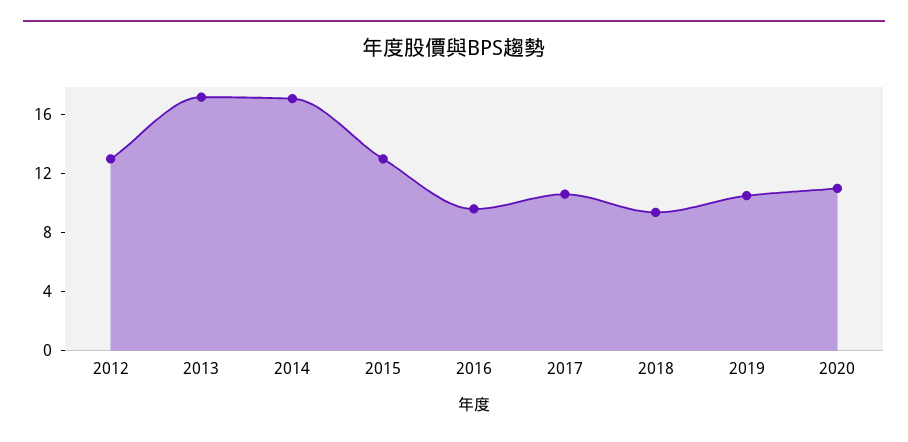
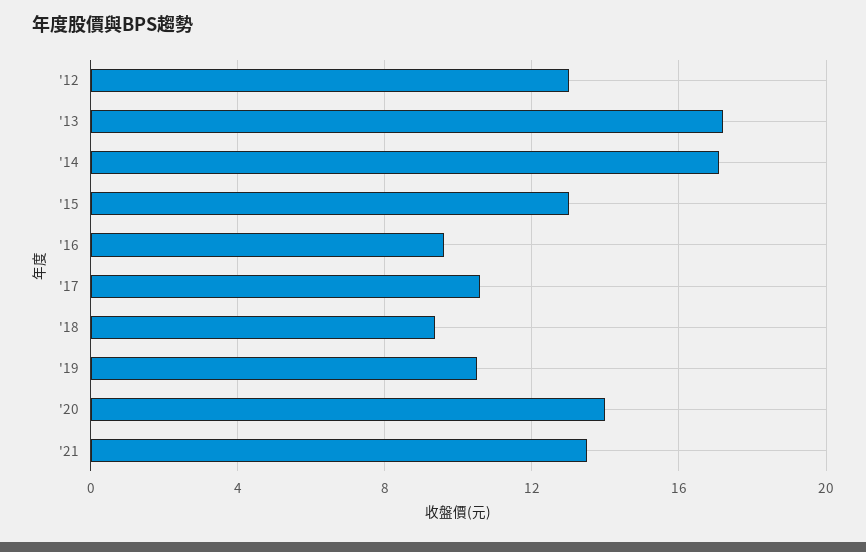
2020: 11 -> 14
'21: none -> 13.5

